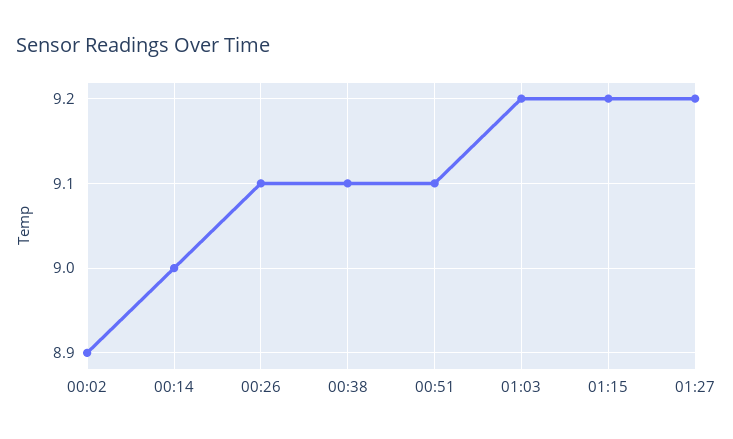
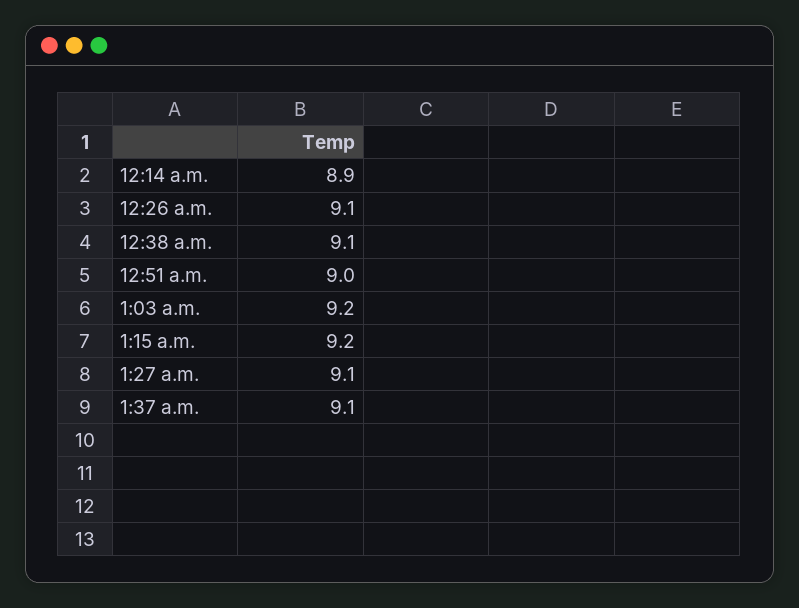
00:02: 8.9 -> none
00:14: 9 -> 8.9
00:51: 9.1 -> 9
01:27: 9.2 -> 9.1
1:37 a.m.: none -> 9.1

